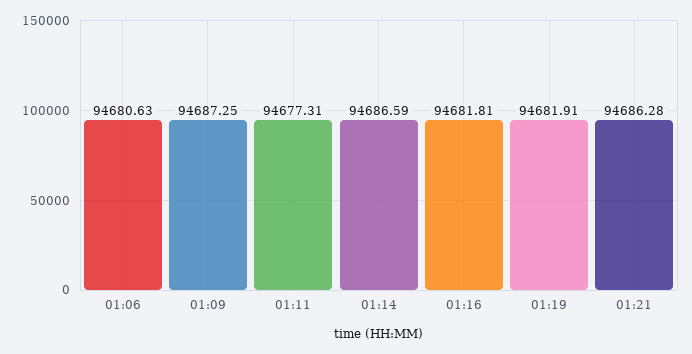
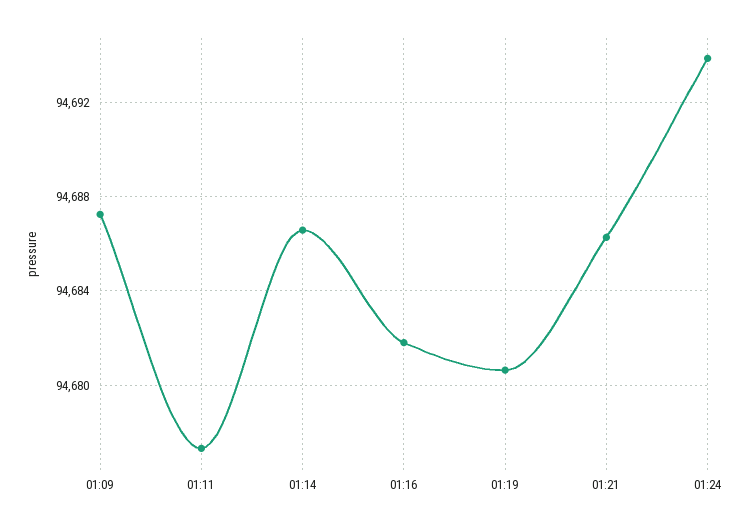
01:06: 94680.63 -> none
01:19: 94681.91 -> 94680.5
01:24: none -> 94694

